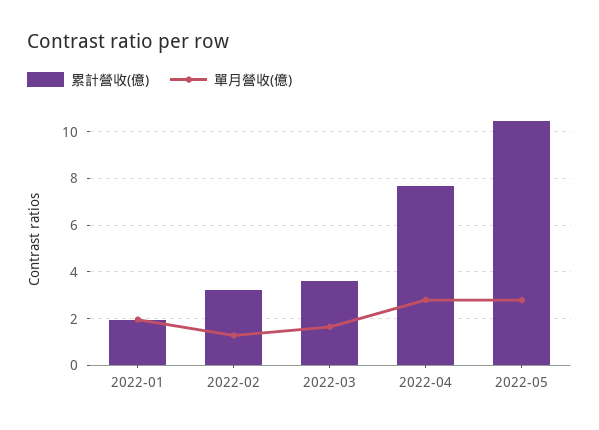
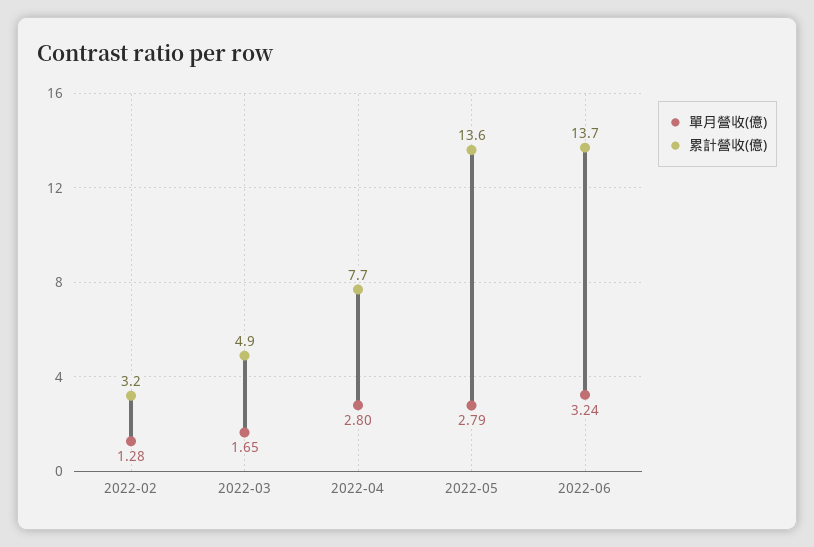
累計營收(億), 2022-01: 2 -> none
單月營收(億), 2022-01: 2 -> none
累計營收(億), 2022-03: 3.5 -> 4.9
累計營收(億), 2022-05: 10.5 -> 13.6
單月營收(億), 2022-06: none -> 3.24
累計營收(億), 2022-06: none -> 13.7

